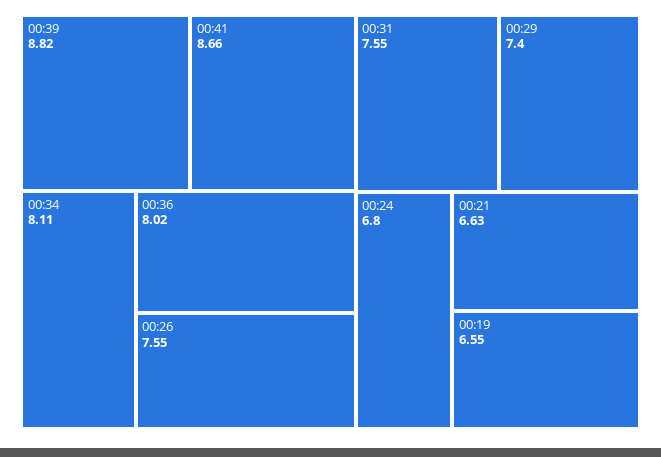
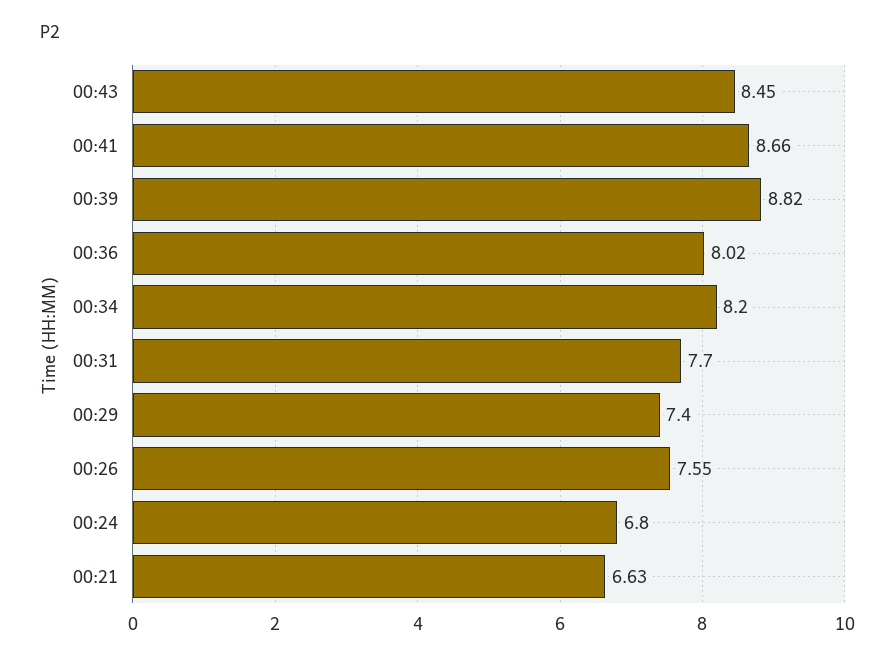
00:34: 8.11 -> 8.2
00:31: 7.55 -> 7.7
00:19: 6.55 -> none
00:43: none -> 8.45

